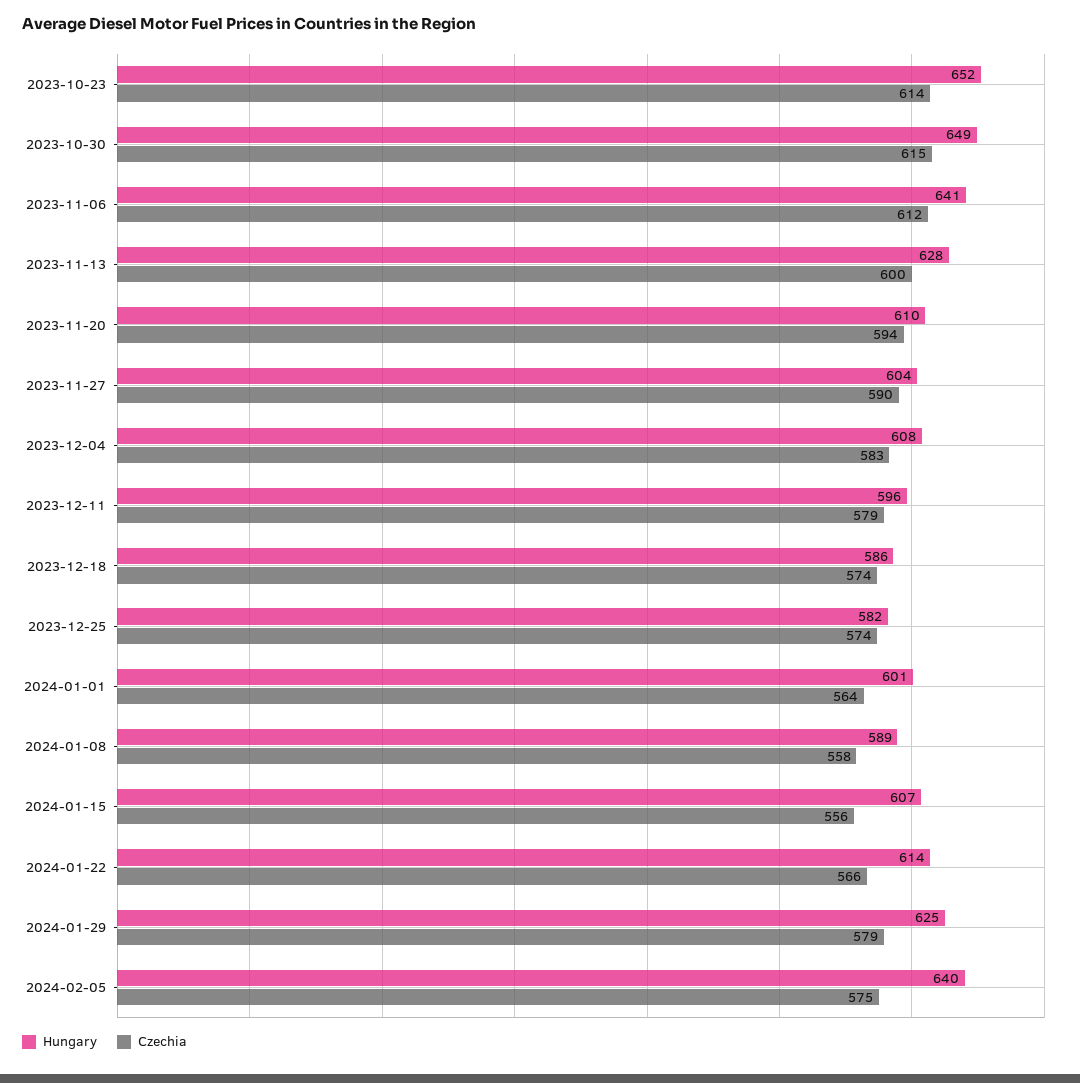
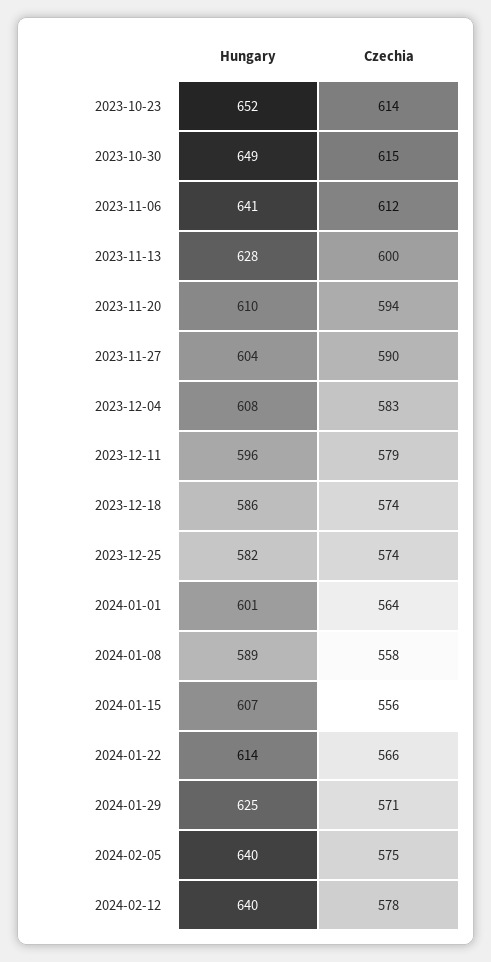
Czechia, 2024-01-29: 579 -> 571
Hungary, 2024-02-12: none -> 640
Czechia, 2024-02-12: none -> 578

